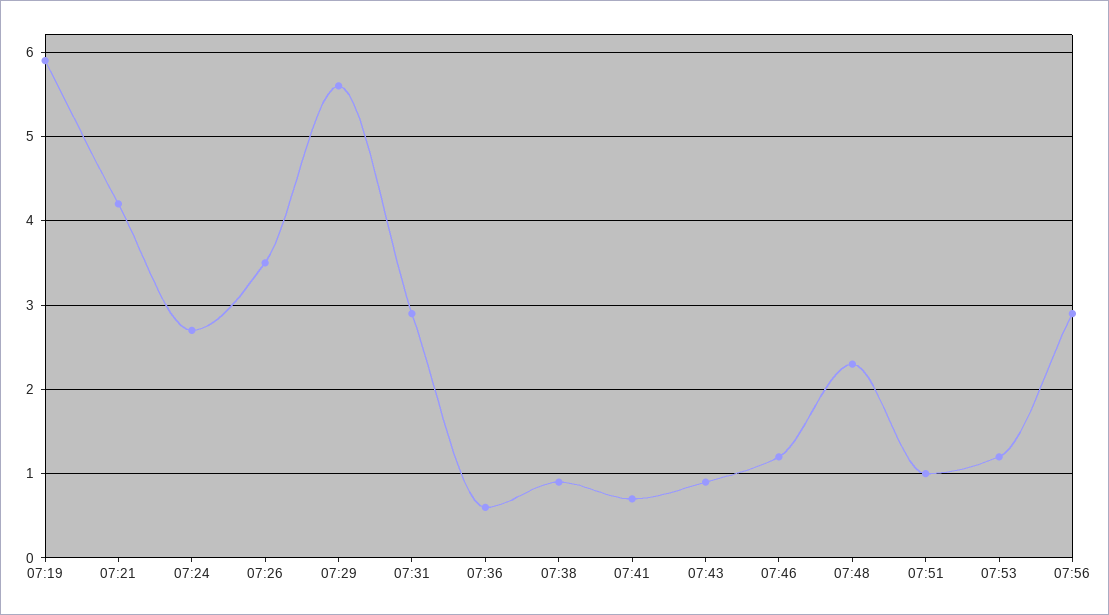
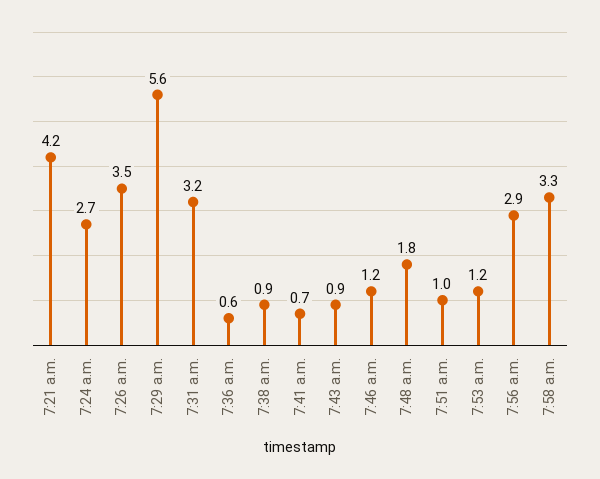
07:19: 5.9 -> none
07:31: 2.9 -> 3.2
07:48: 2.3 -> 1.8
7:58 a.m.: none -> 3.3

